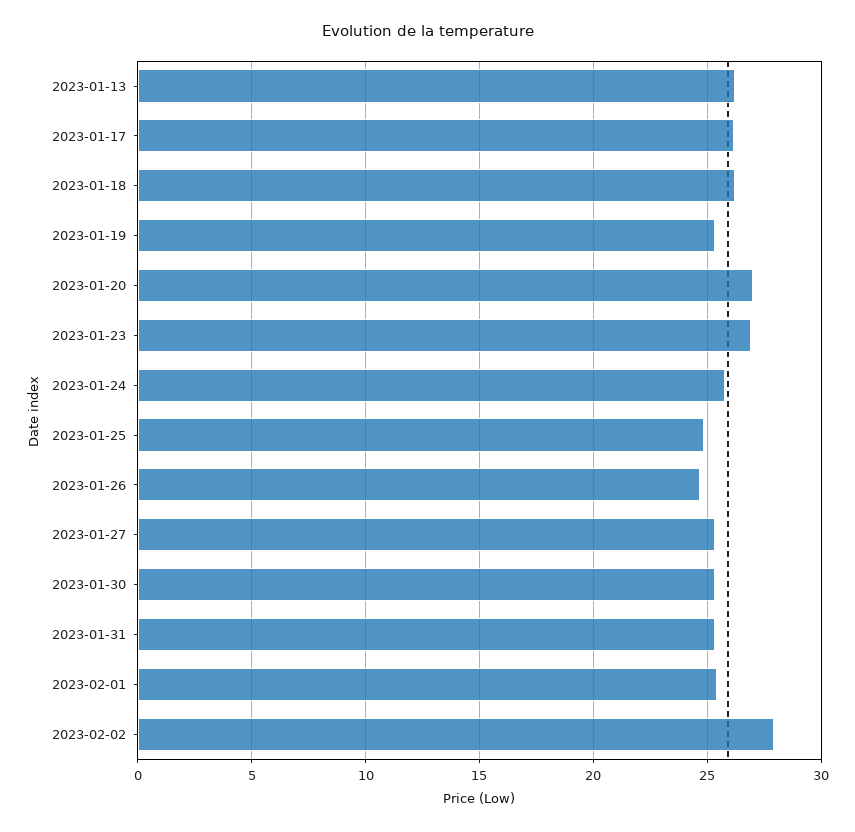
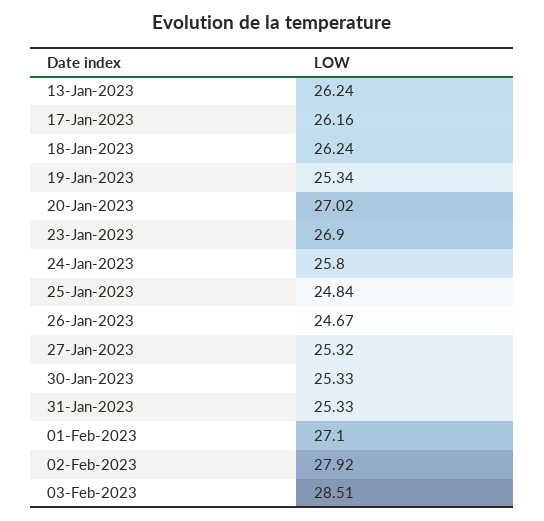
2023-02-01: 25.5 -> 27.1
03-Feb-2023: none -> 28.51

